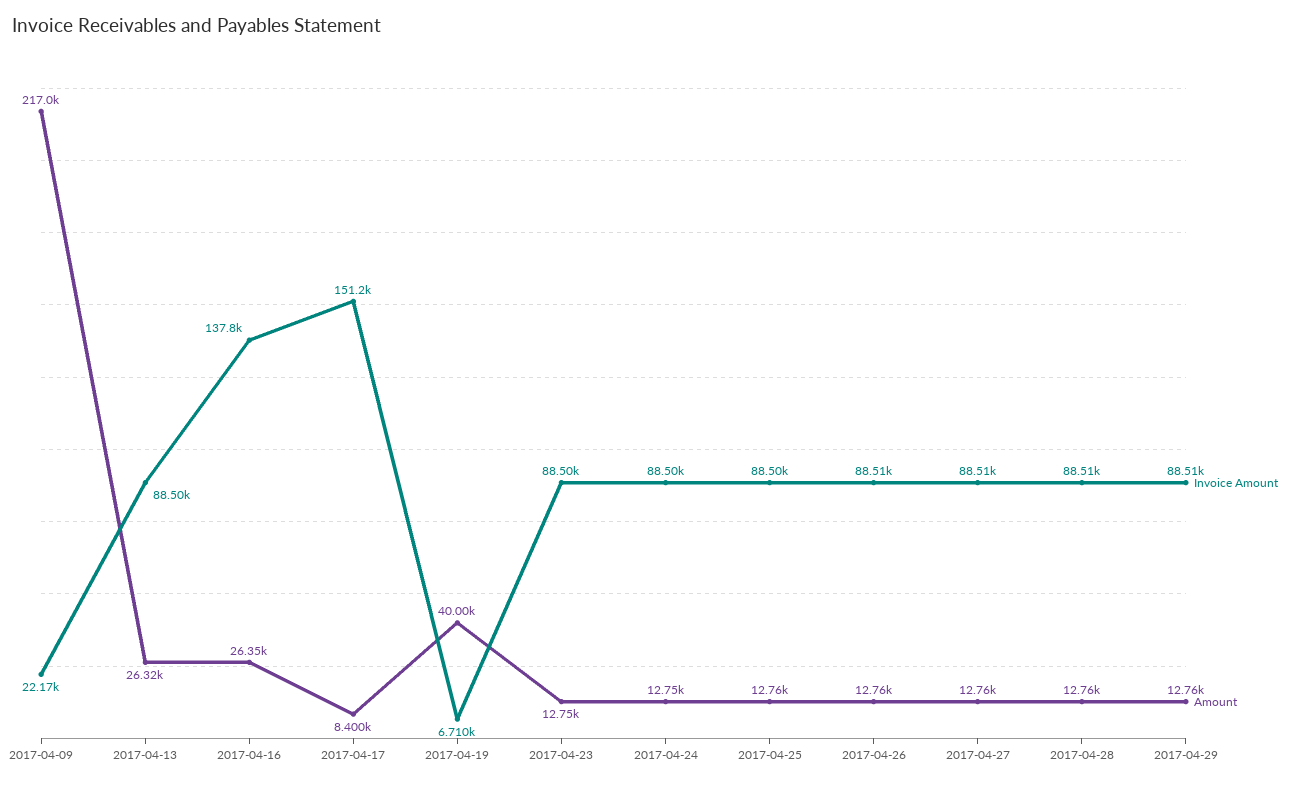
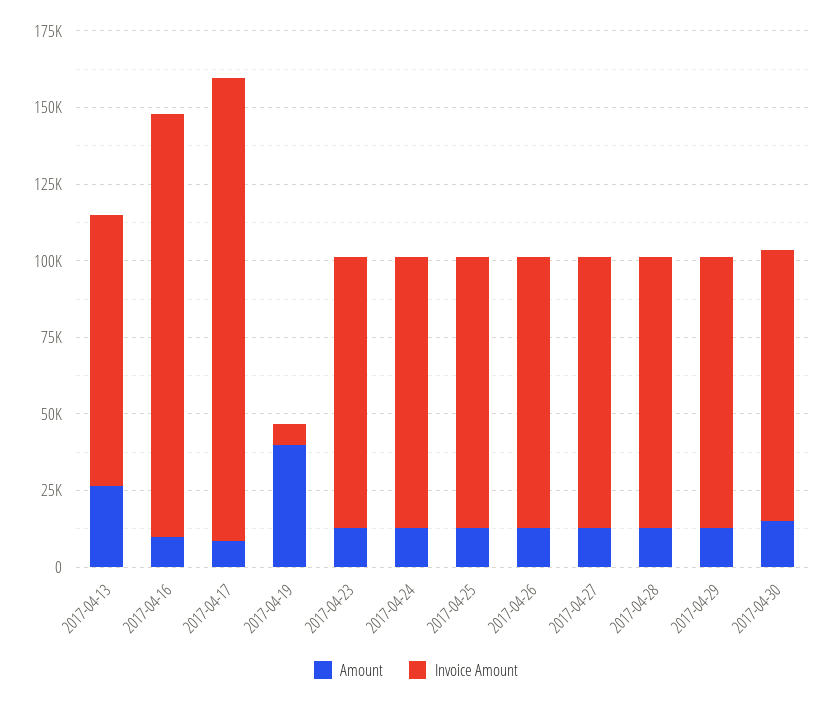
Invoice Amount, 2017-04-09: 22170 -> none
Amount, 2017-04-09: 217000 -> none
Amount, 2017-04-16: 26350 -> 10000
Amount, 2017-04-30: none -> 15000
Invoice Amount, 2017-04-30: none -> 90000

